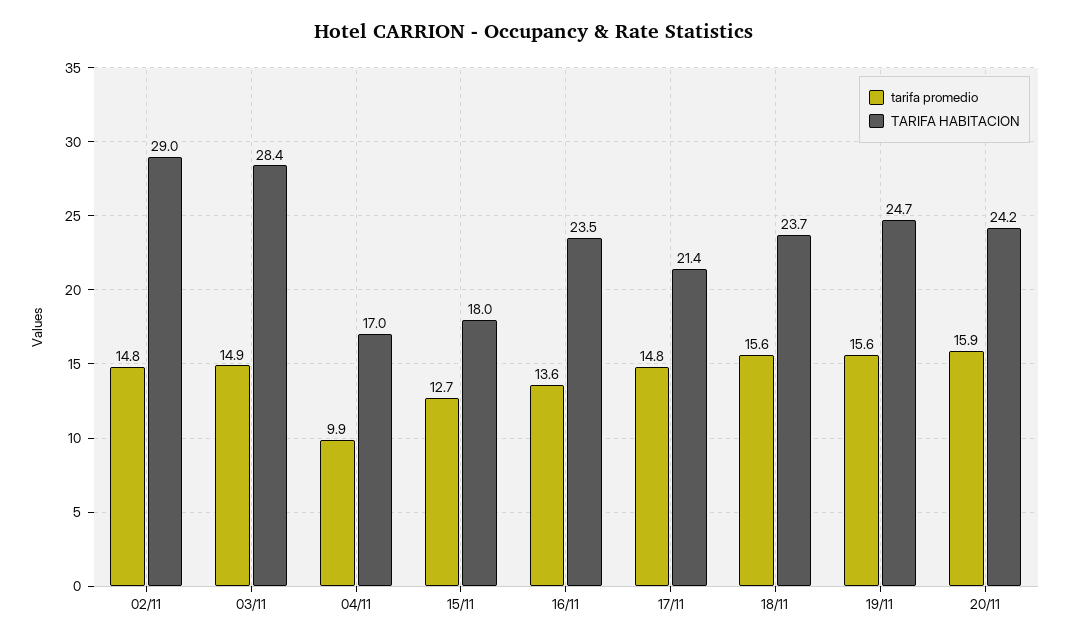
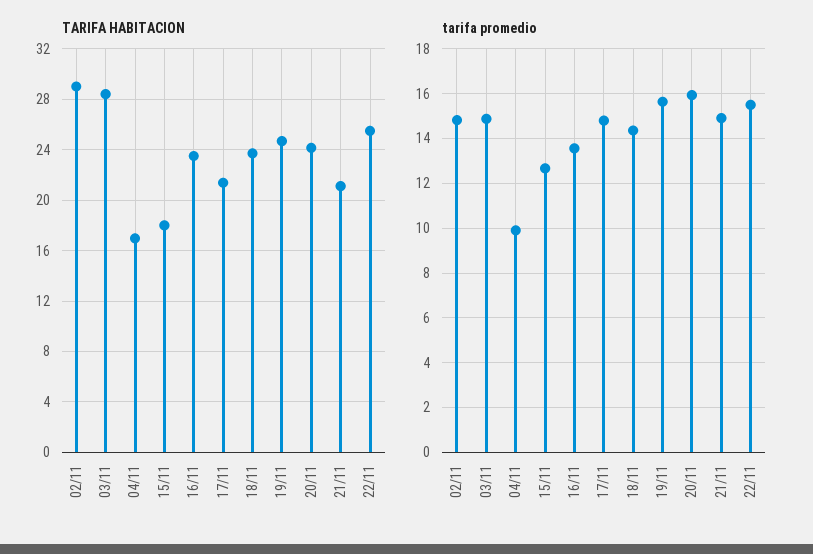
tarifa promedio, 18/11: 15.6 -> 14.5
TARIFA HABITACION, 21/11: none -> 21
TARIFA HABITACION, 22/11: none -> 25.5
tarifa promedio, 21/11: none -> 15
tarifa promedio, 22/11: none -> 15.5

